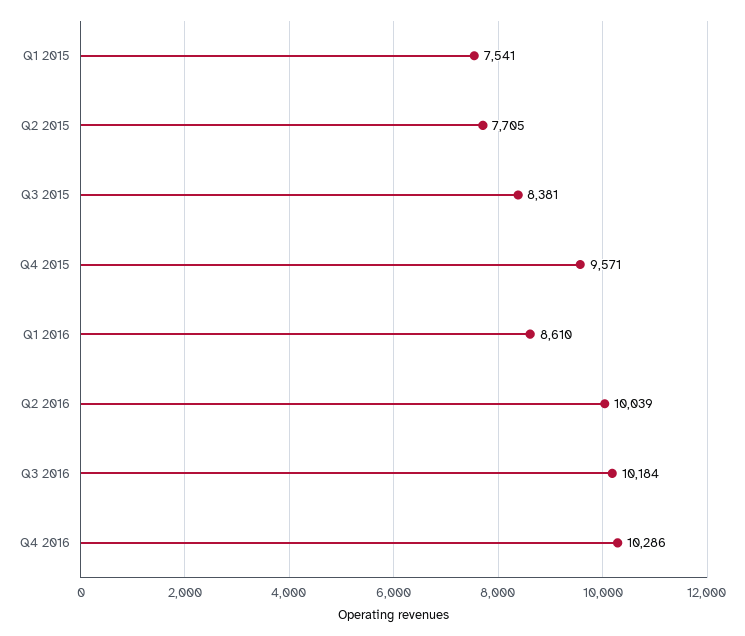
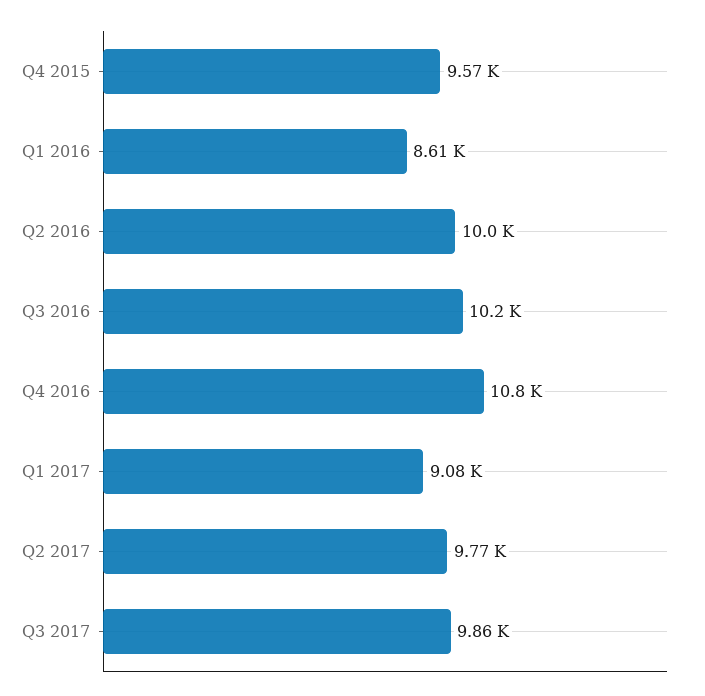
Q1 2015: 7541 -> none
Q2 2015: 7705 -> none
Q3 2015: 8381 -> none
Q4 2016: 10286 -> 10800
Q1 2017: none -> 9080
Q2 2017: none -> 9770
Q3 2017: none -> 9860

